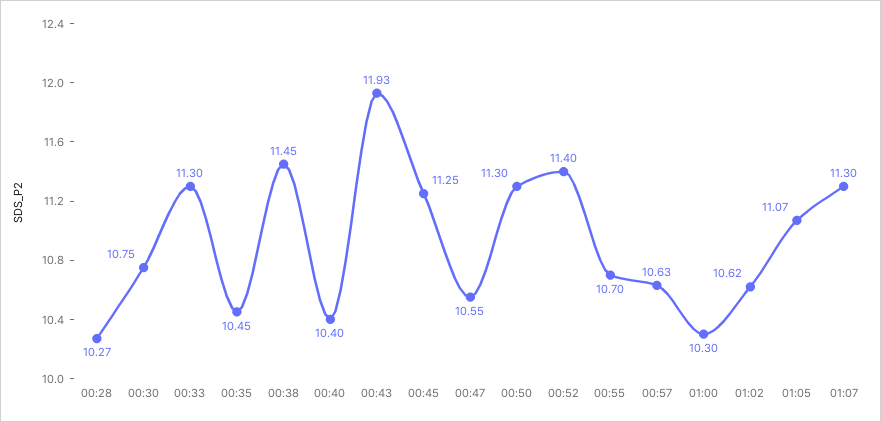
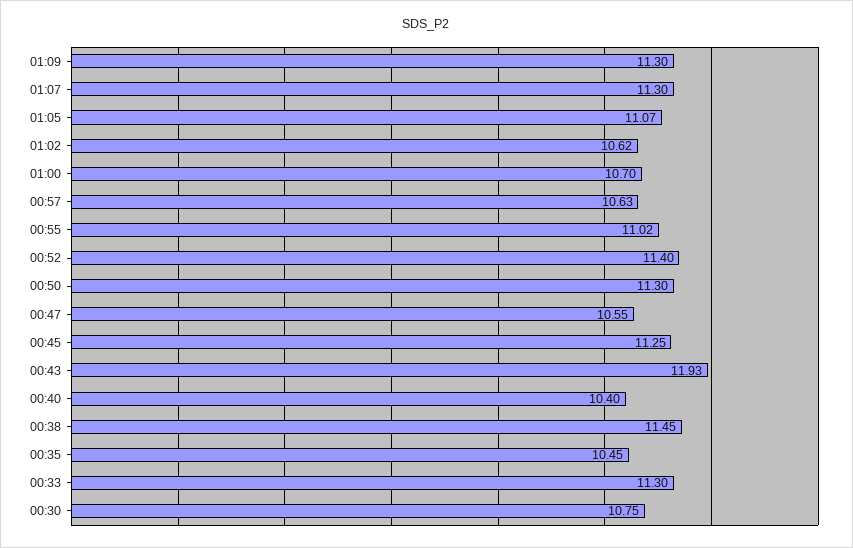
00:28: 10.27 -> none
00:55: 10.7 -> 11.02
01:00: 10.3 -> 10.7
01:09: none -> 11.3

